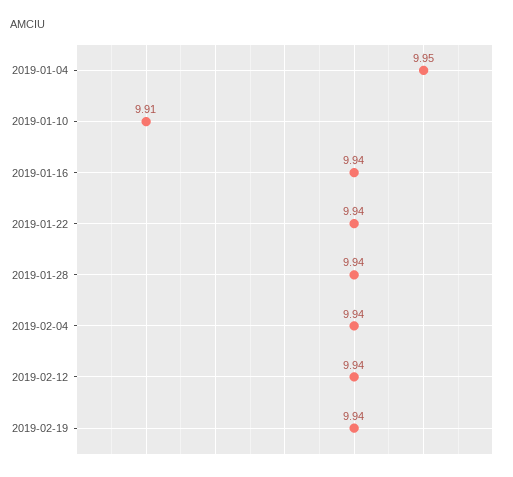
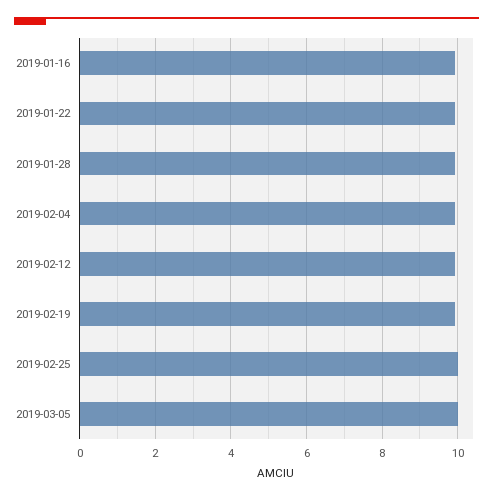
2019-01-04: 9.95 -> none
2019-01-10: 9.91 -> none
2019-02-25: none -> 10
2019-03-05: none -> 10

